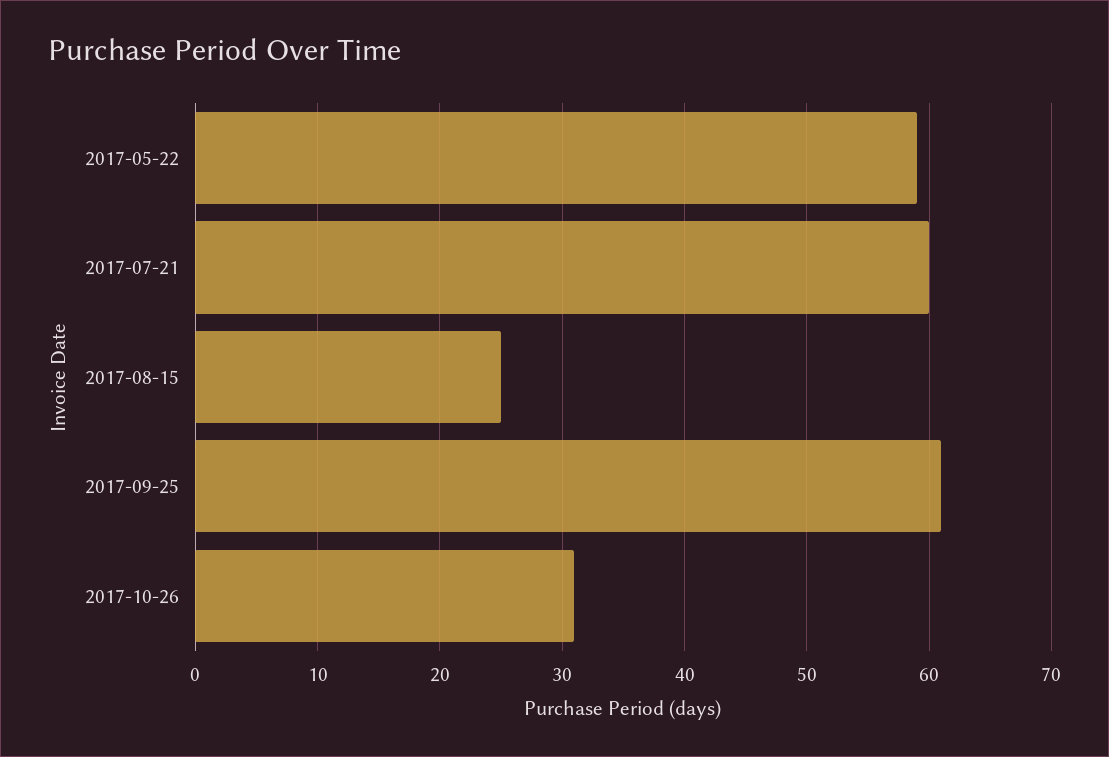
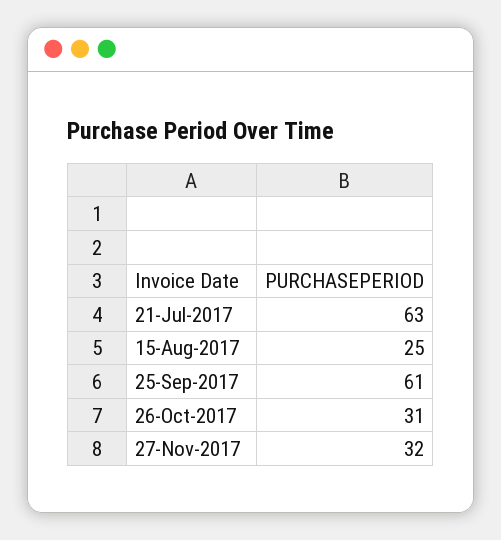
2017-05-22: 59 -> none
2017-07-21: 60 -> 63
27-Nov-2017: none -> 32

